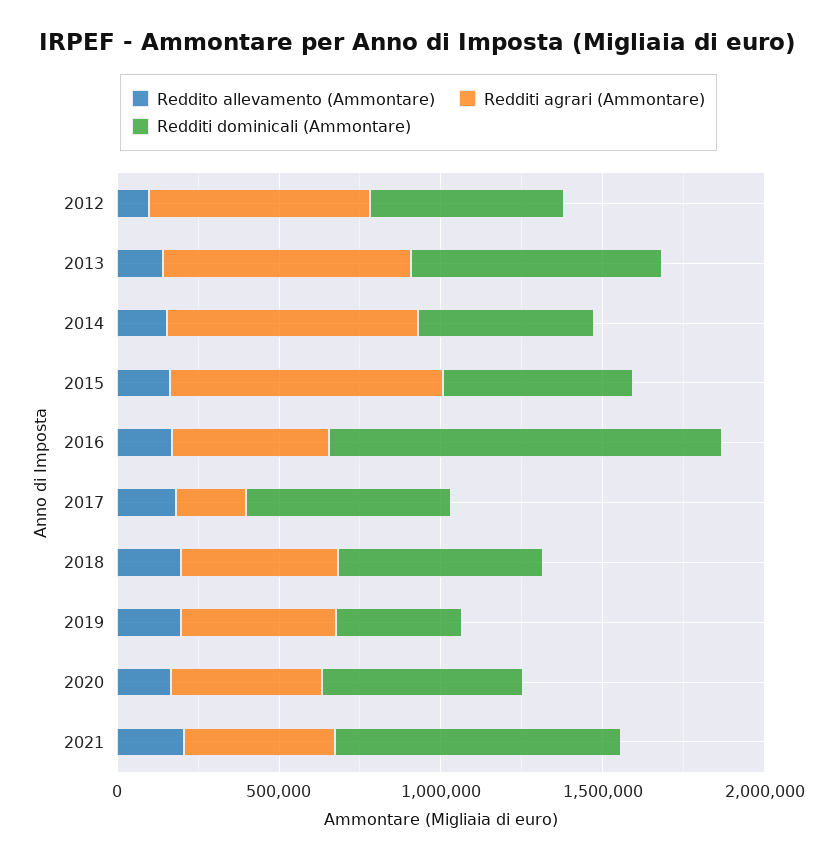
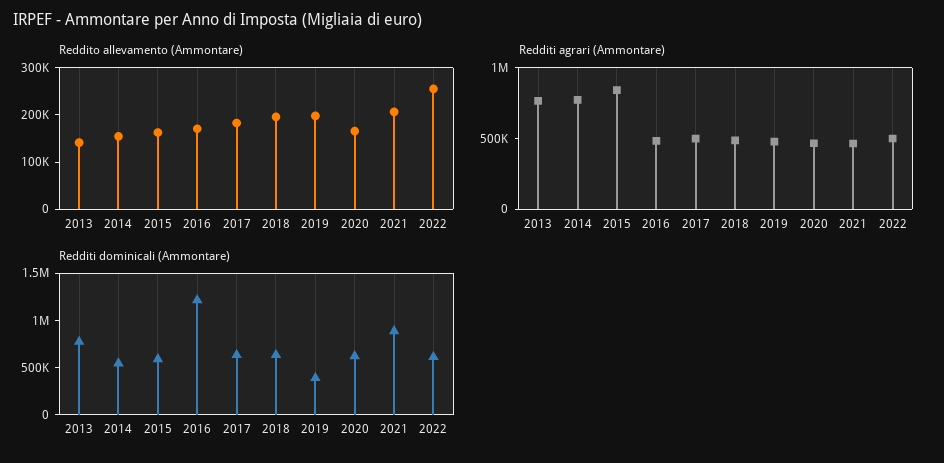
Reddito allevamento (Ammontare), 2012: 100000 -> none
Redditi agrari (Ammontare), 2012: 700000 -> none
Redditi dominicali (Ammontare), 2012: 600000 -> none
Redditi agrari (Ammontare), 2017: 200000 -> 500000
Reddito allevamento (Ammontare), 2022: none -> 260000
Redditi agrari (Ammontare), 2022: none -> 500000
Redditi dominicali (Ammontare), 2022: none -> 600000

